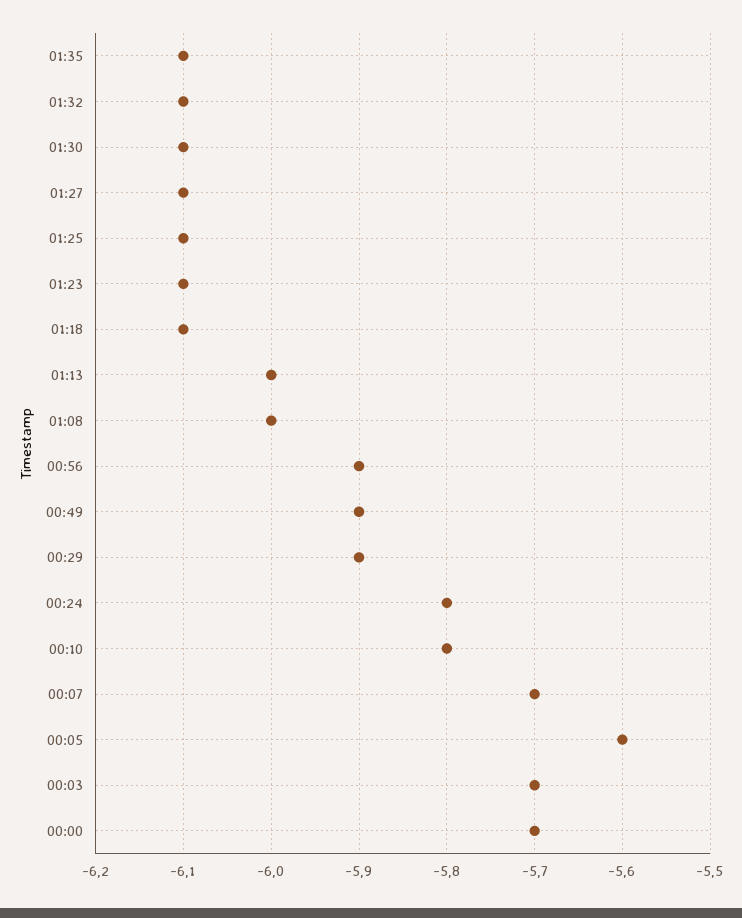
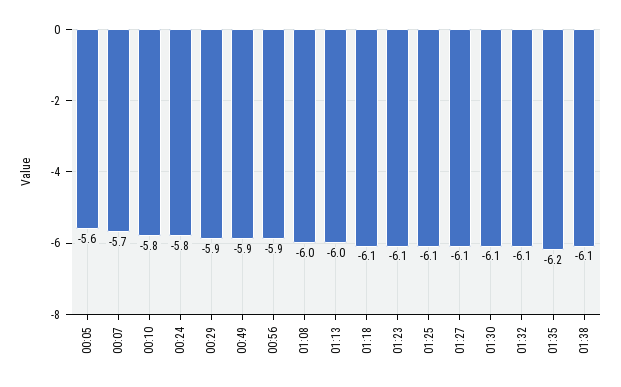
01:35: -6.1 -> -6.2
00:03: -5.7 -> none
00:00: -5.7 -> none
01:38: none -> -6.1

